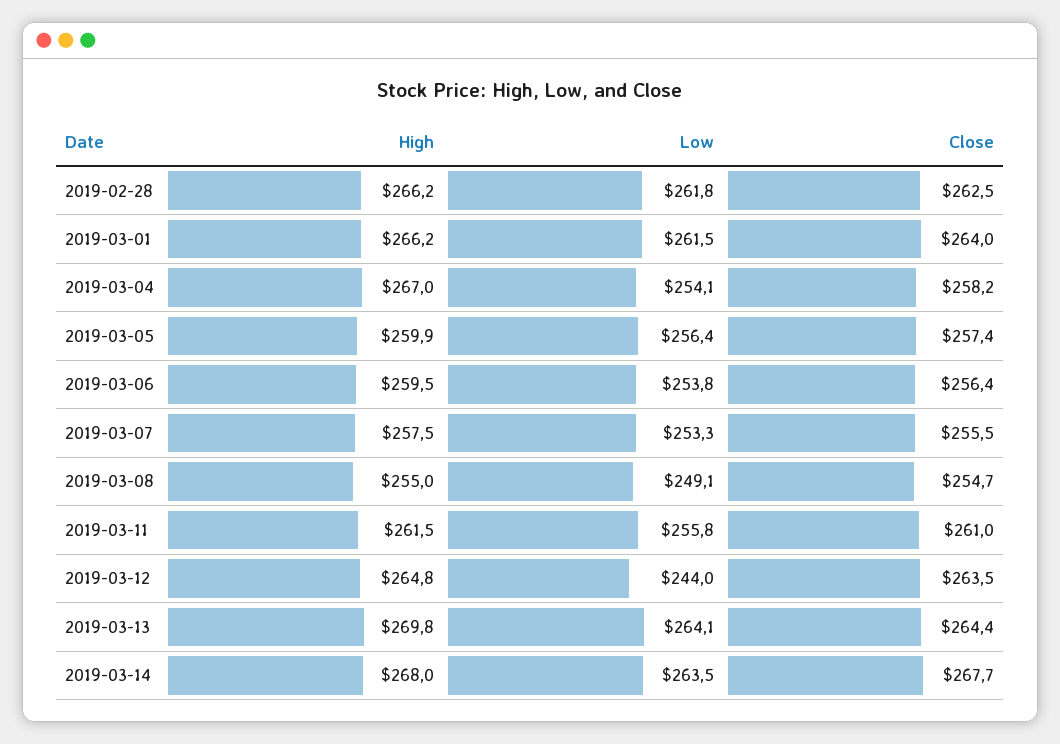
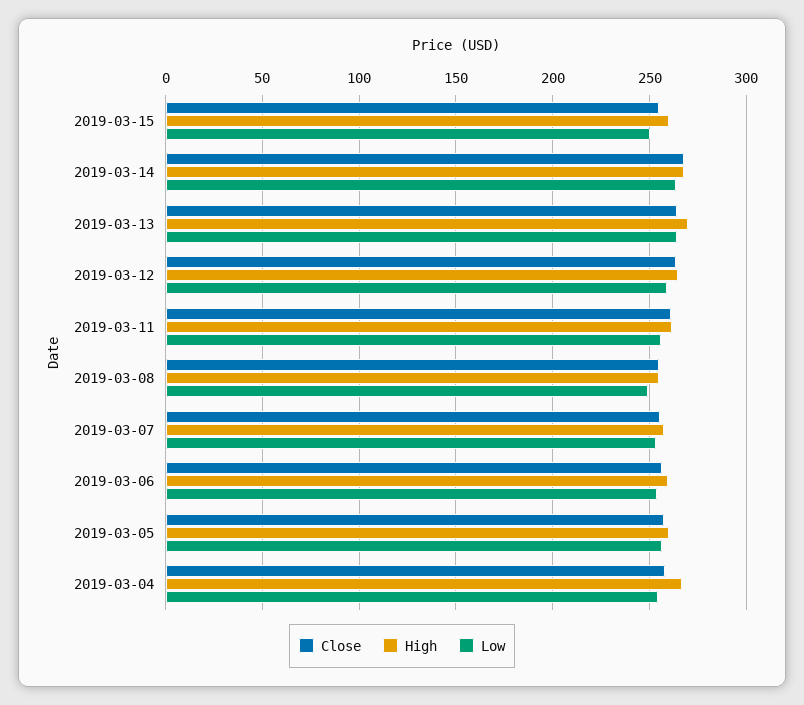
High, 2019-02-28: 266.2 -> none
Low, 2019-02-28: 261.8 -> none
Close, 2019-02-28: 262.5 -> none
High, 2019-03-01: 266.2 -> none
Low, 2019-03-01: 261.5 -> none
Close, 2019-03-01: 264 -> none
Low, 2019-03-12: 244 -> 260
Close, 2019-03-15: none -> 255
High, 2019-03-15: none -> 260
Low, 2019-03-15: none -> 250

